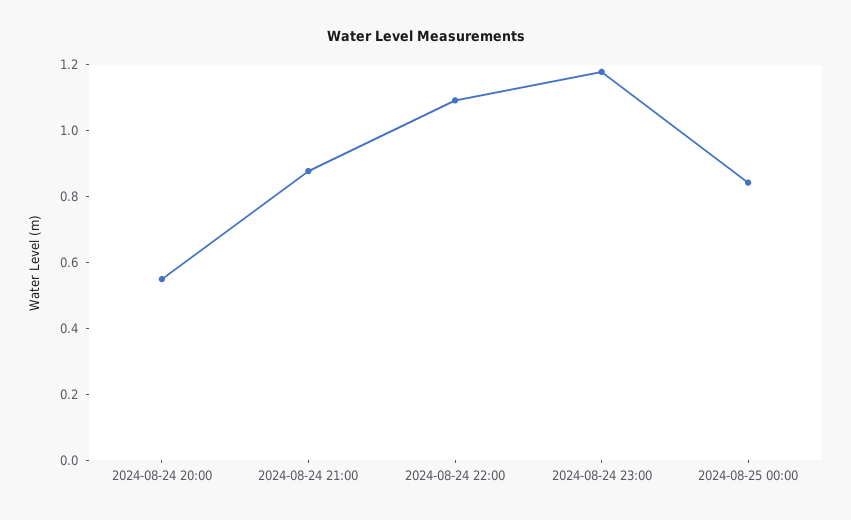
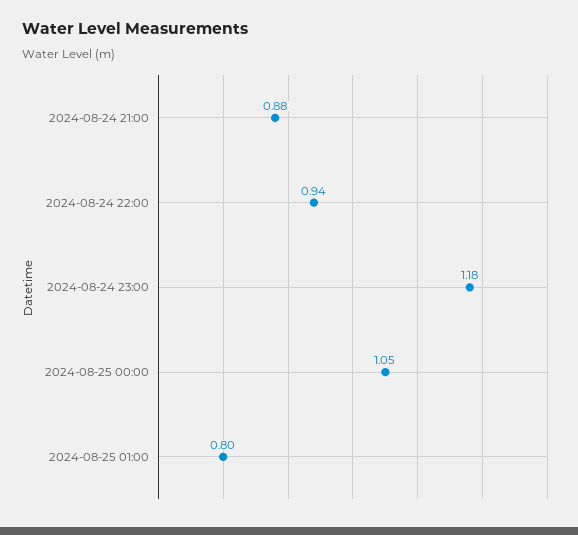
2024-08-24 20:00: 0.55 -> none
2024-08-24 22:00: 1.1 -> 0.94
2024-08-25 00:00: 0.85 -> 1.05
2024-08-25 01:00: none -> 0.8

